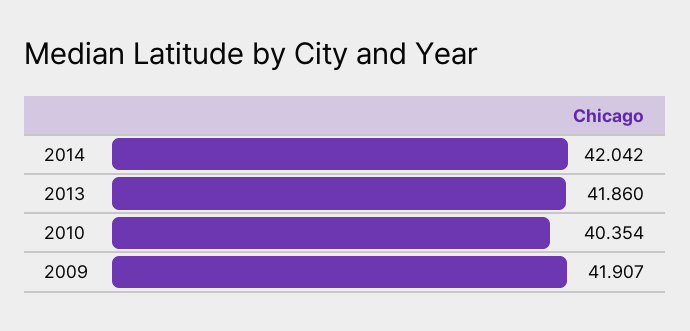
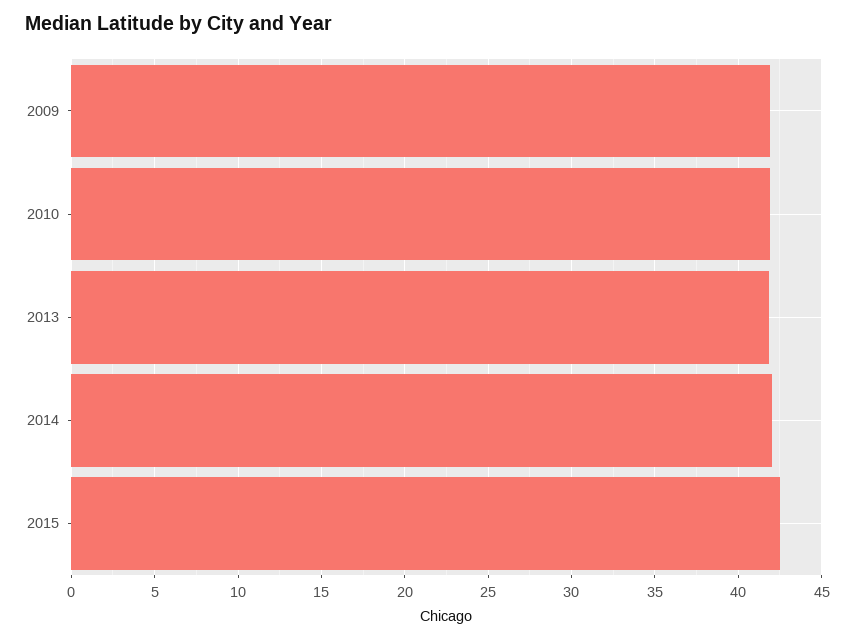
2010: 40.354 -> 42
2015: none -> 42.5

